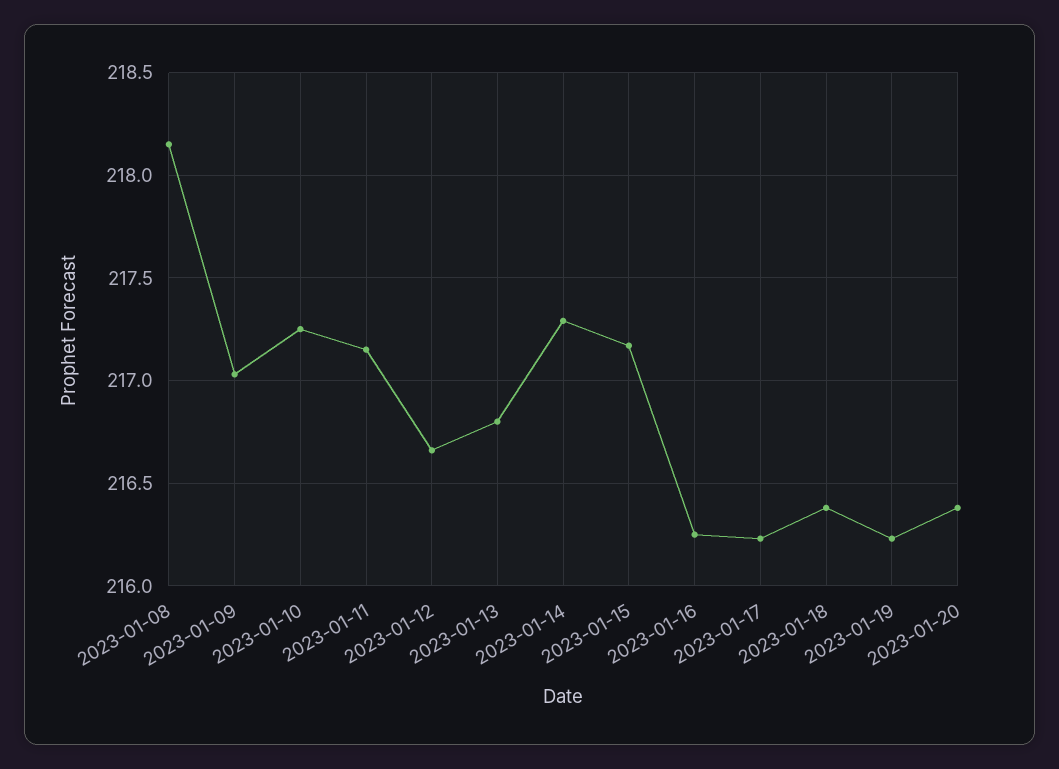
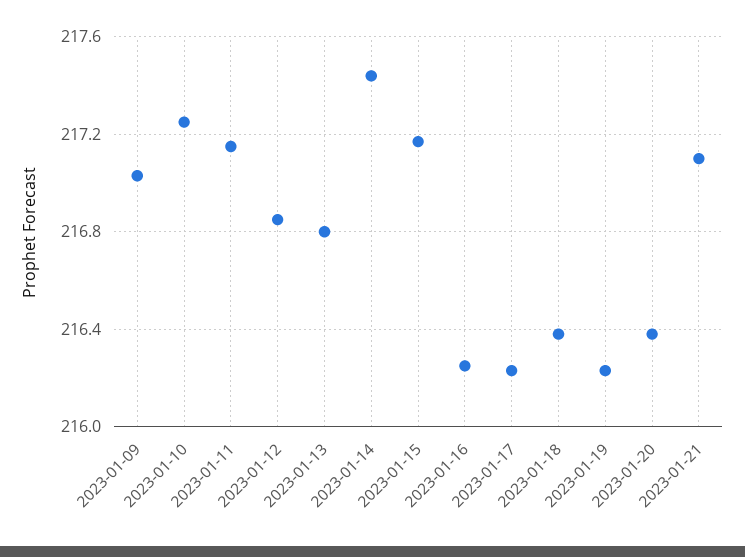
2023-01-08: 218.15 -> none
2023-01-12: 216.65 -> 216.85
2023-01-14: 217.3 -> 217.45
2023-01-21: none -> 217.1

